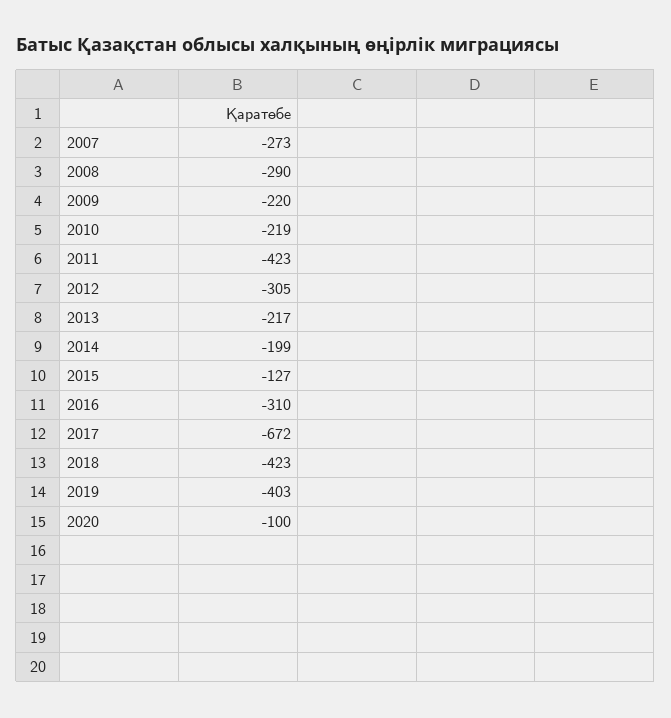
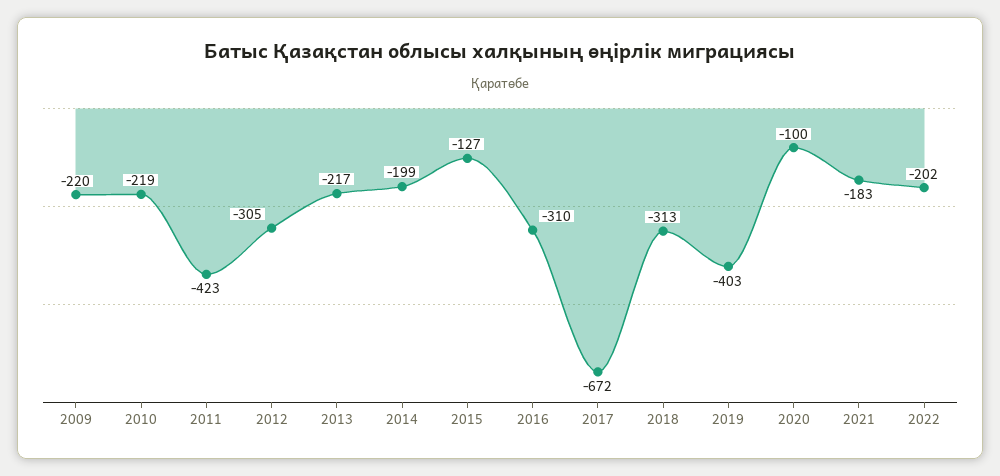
2007: -273 -> none
2008: -290 -> none
2018: -423 -> -313
2021: none -> -183
2022: none -> -202

